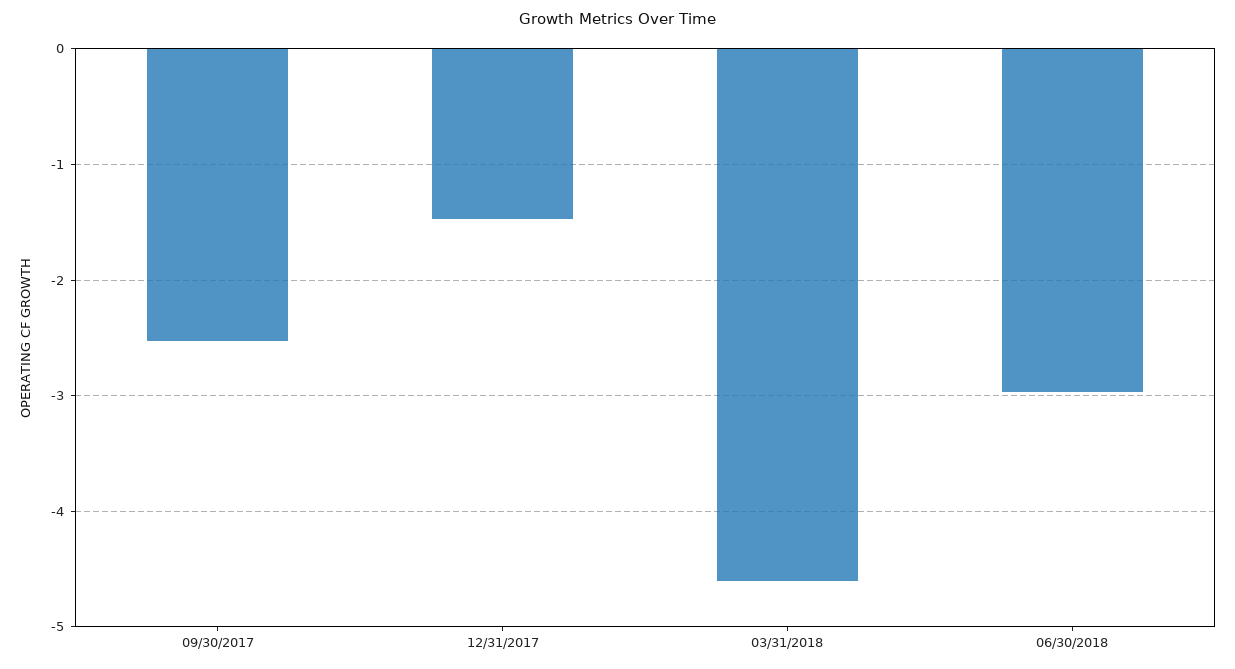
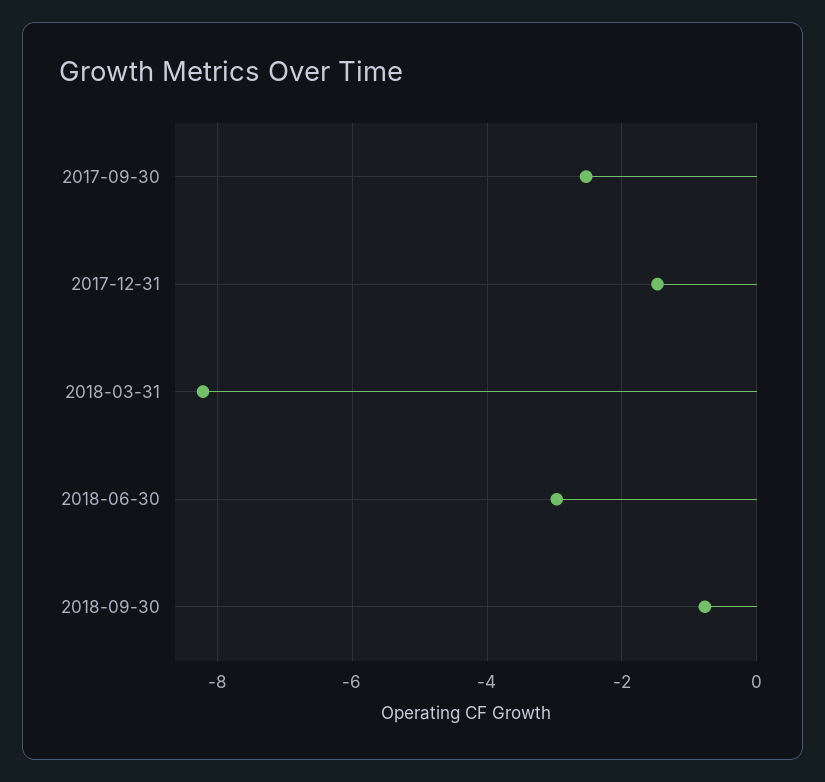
03/31/2018: -4.6 -> -8.2
2018-09-30: none -> -0.8

